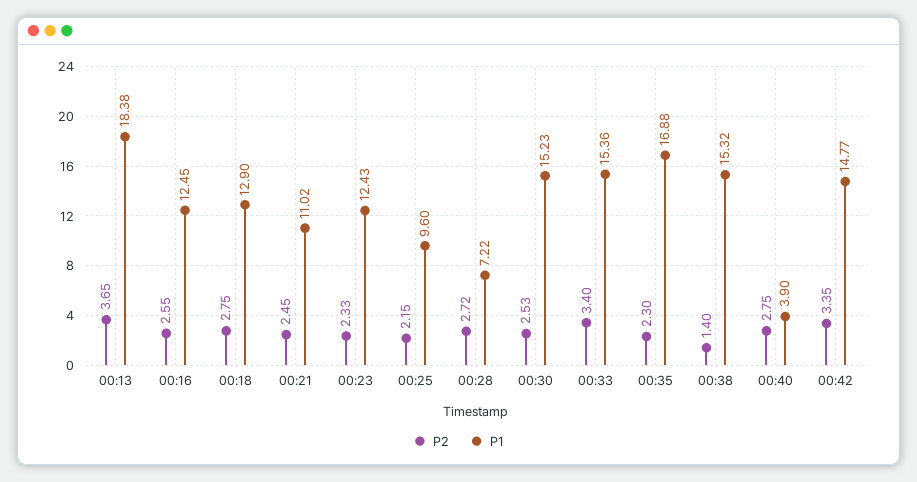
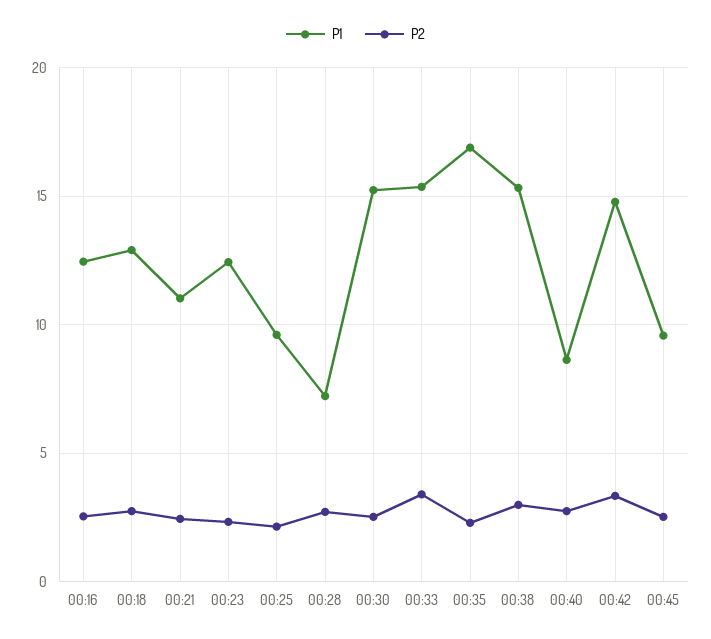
P2, 00:13: 3.65 -> none
P1, 00:13: 18.38 -> none
P2, 00:38: 1.4 -> 3
P1, 00:40: 3.9 -> 8.5
P1, 00:45: none -> 9.5
P2, 00:45: none -> 2.5

